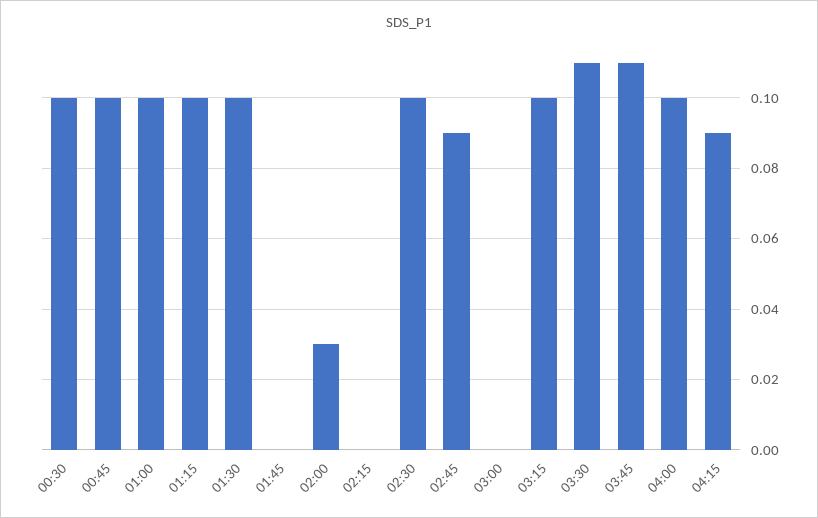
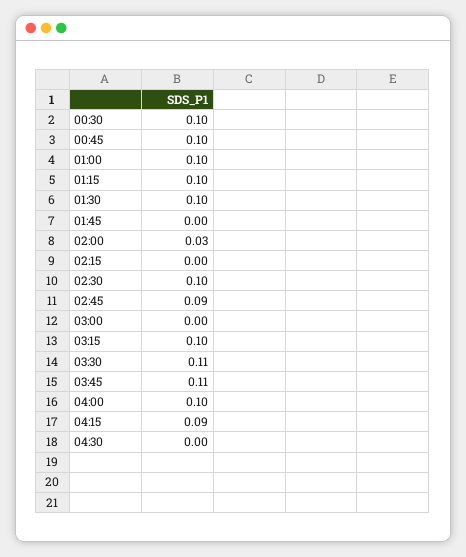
04:30: none -> 0

